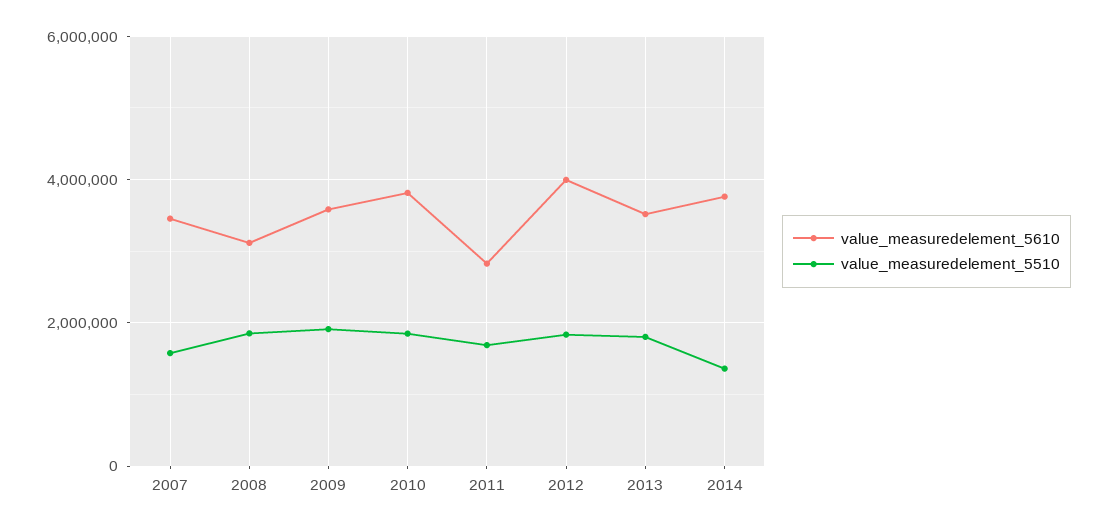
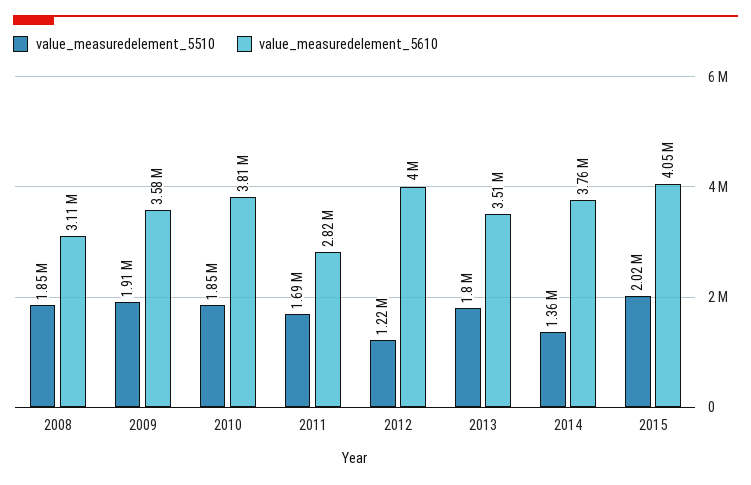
value_measuredelement_5610, 2007: 3400000 -> none
value_measuredelement_5510, 2007: 1600000 -> none
value_measuredelement_5510, 2012: 1800000 -> 1220000
value_measuredelement_5510, 2015: none -> 2020000
value_measuredelement_5610, 2015: none -> 4050000

